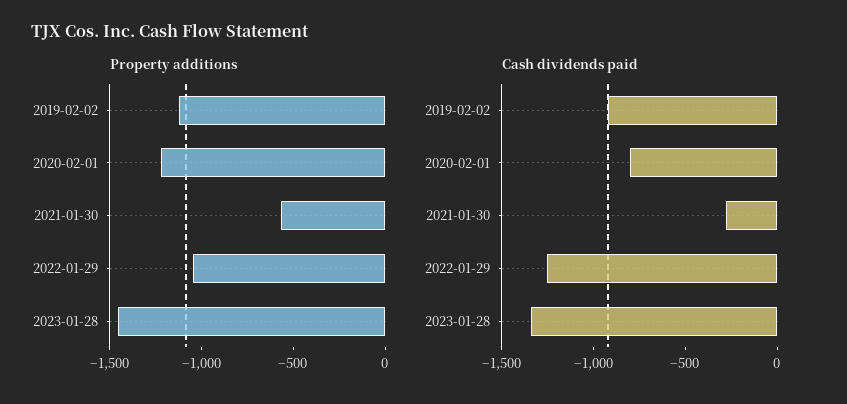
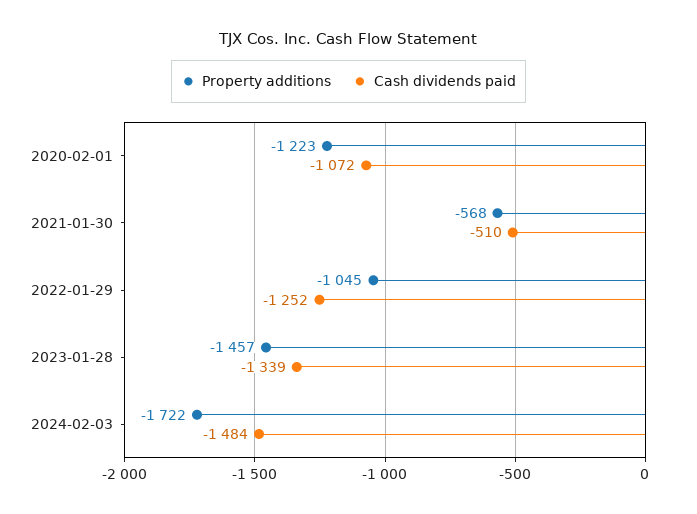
Property additions, 2019-02-02: -1100 -> none
Cash dividends paid, 2019-02-02: -900 -> none
Cash dividends paid, 2020-02-01: -800 -> -1072
Cash dividends paid, 2021-01-30: -300 -> -510
Property additions, 2024-02-03: none -> -1722
Cash dividends paid, 2024-02-03: none -> -1484

